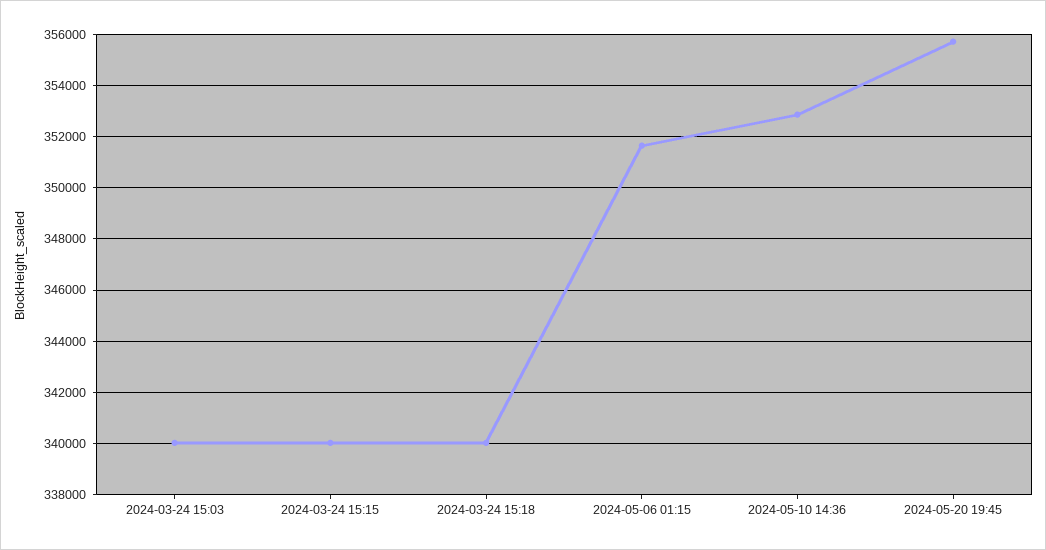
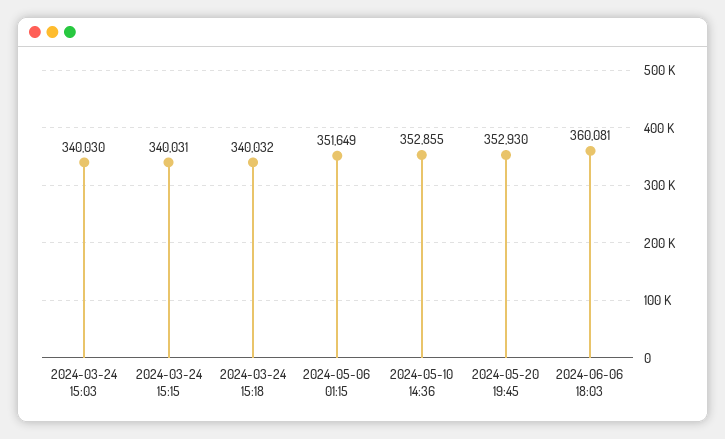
2024-05-20 19:45: 355750 -> 352930
2024-06-06 18:03: none -> 360081

